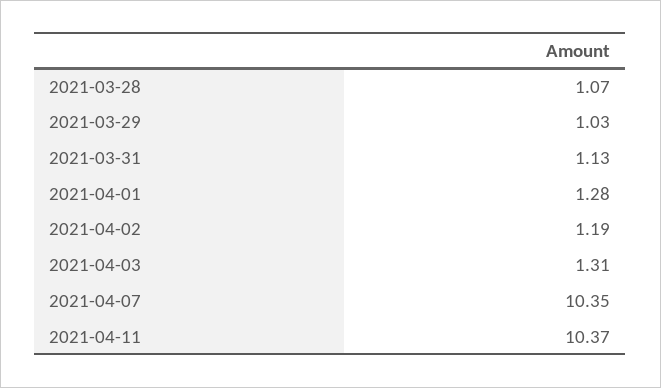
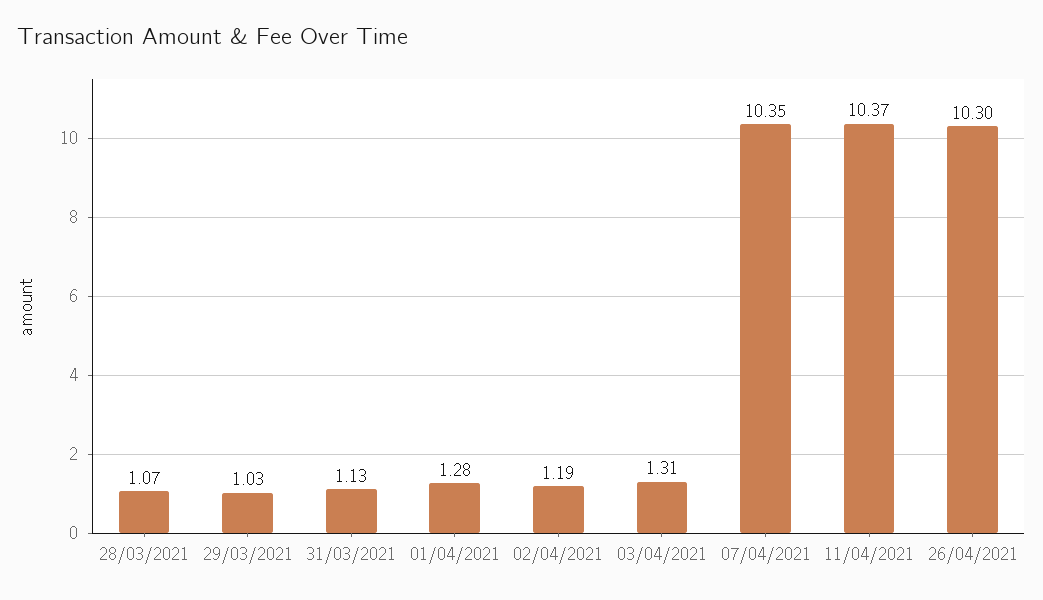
26/04/2021: none -> 10.3

